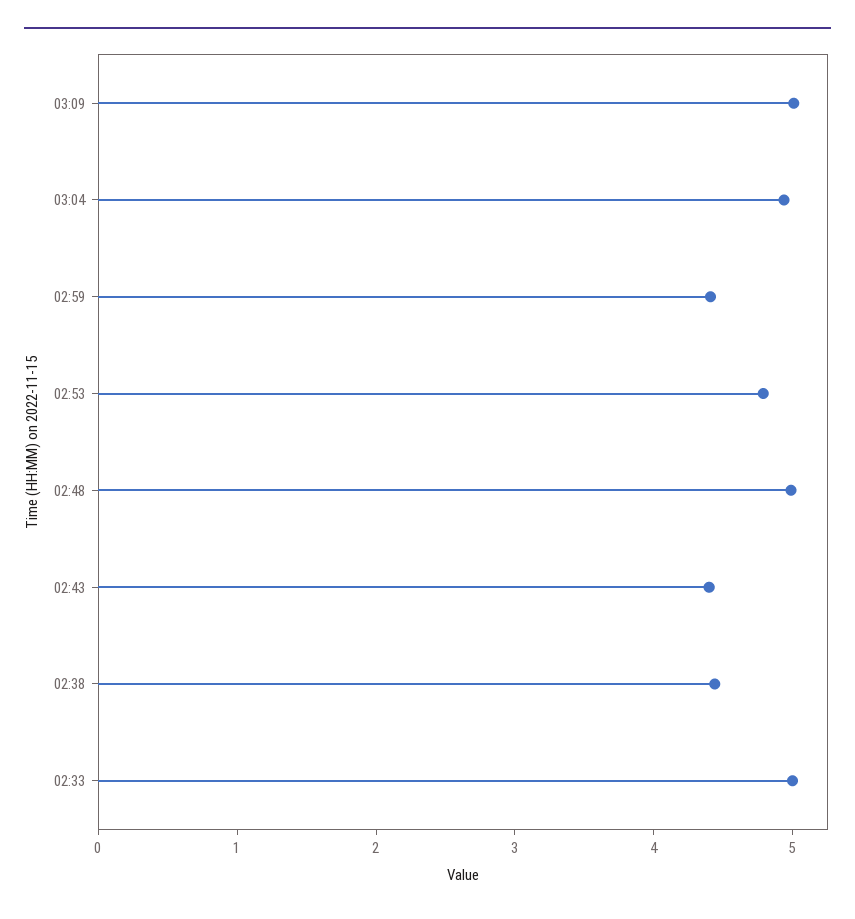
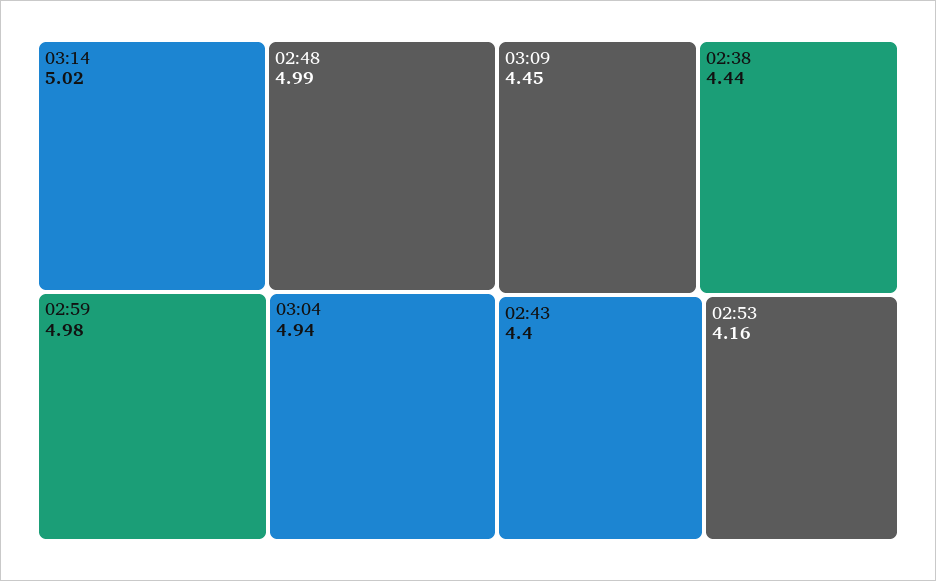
03:09: 5 -> 4.45
02:59: 4.4 -> 4.98
02:53: 4.8 -> 4.16
02:33: 5 -> none
03:14: none -> 5.02

